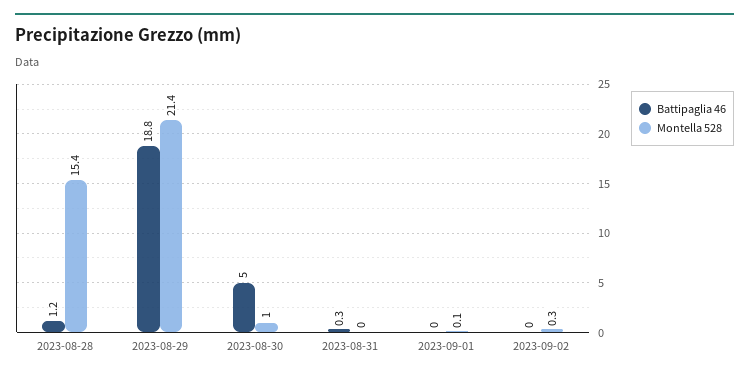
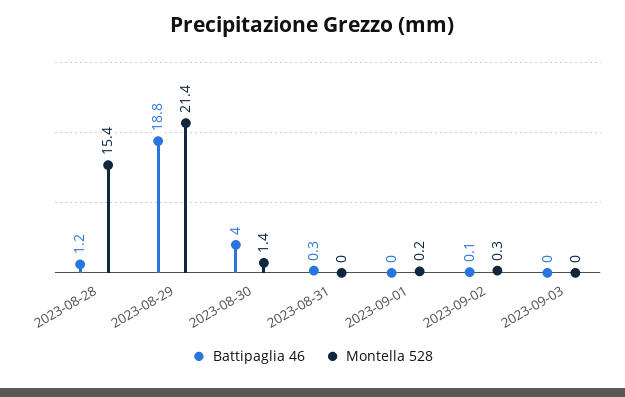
Battipaglia 46, 2023-08-30: 5 -> 4
Montella 528, 2023-08-30: 1 -> 1.4
Montella 528, 2023-09-01: 0.1 -> 0.2
Battipaglia 46, 2023-09-02: 0 -> 0.1
Battipaglia 46, 2023-09-03: none -> 0
Montella 528, 2023-09-03: none -> 0

